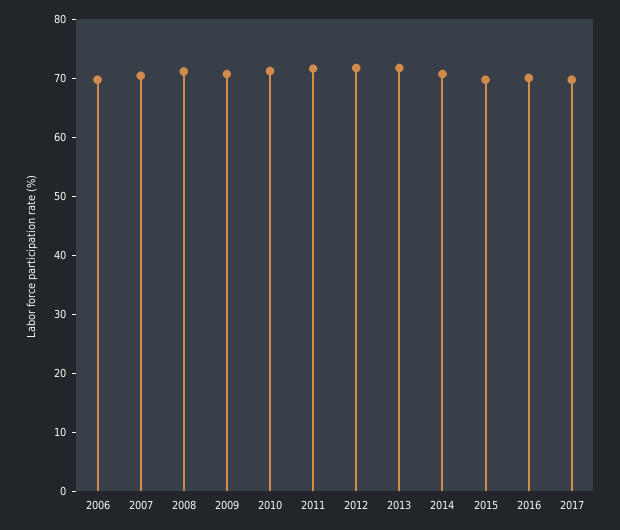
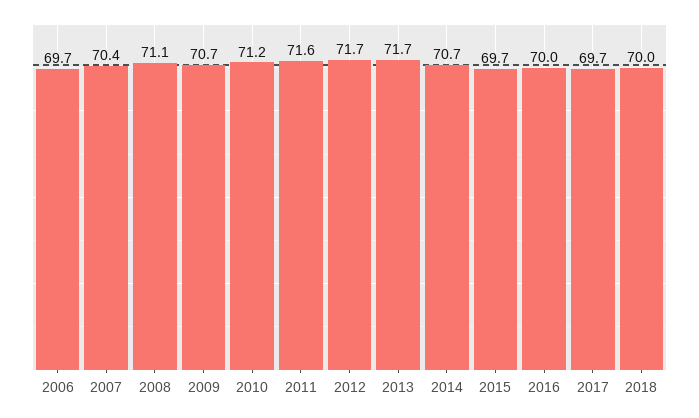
2018: none -> 70

